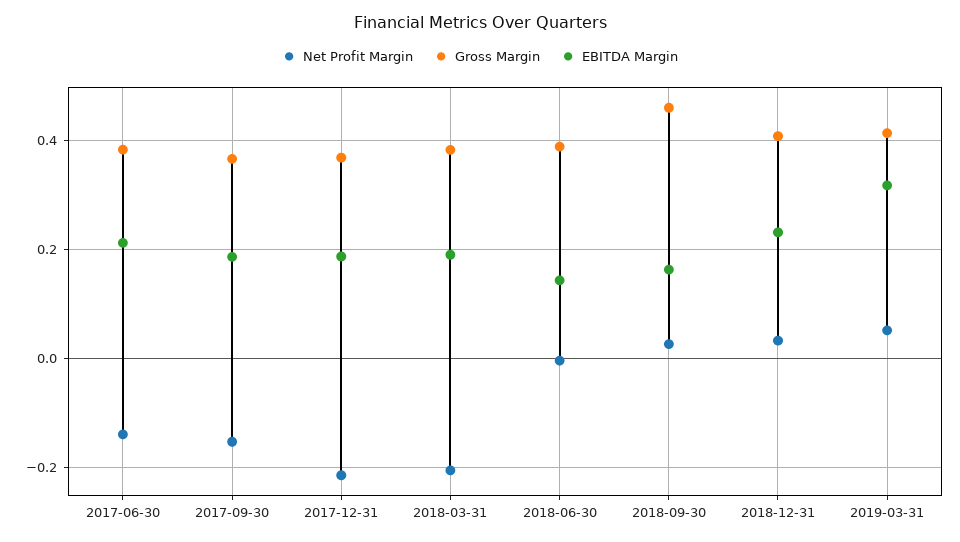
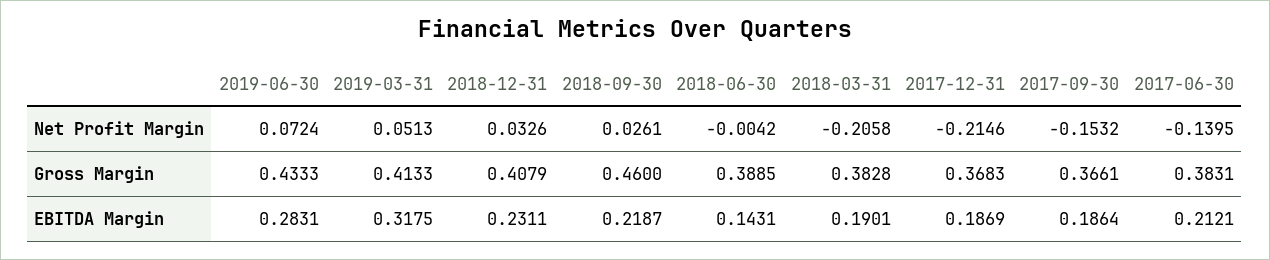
EBITDA Margin, 2018-09-30: 0.16 -> 0.2187
Net Profit Margin, 2019-06-30: none -> 0.0724
Gross Margin, 2019-06-30: none -> 0.4333
EBITDA Margin, 2019-06-30: none -> 0.2831

